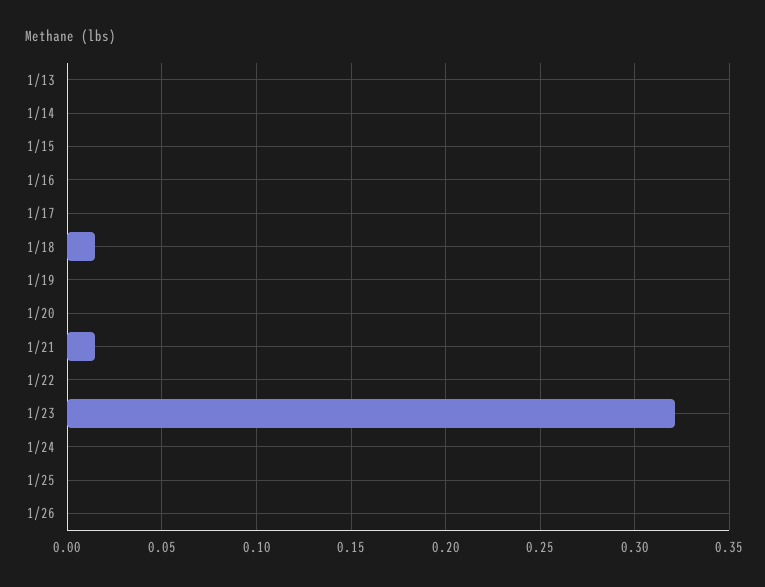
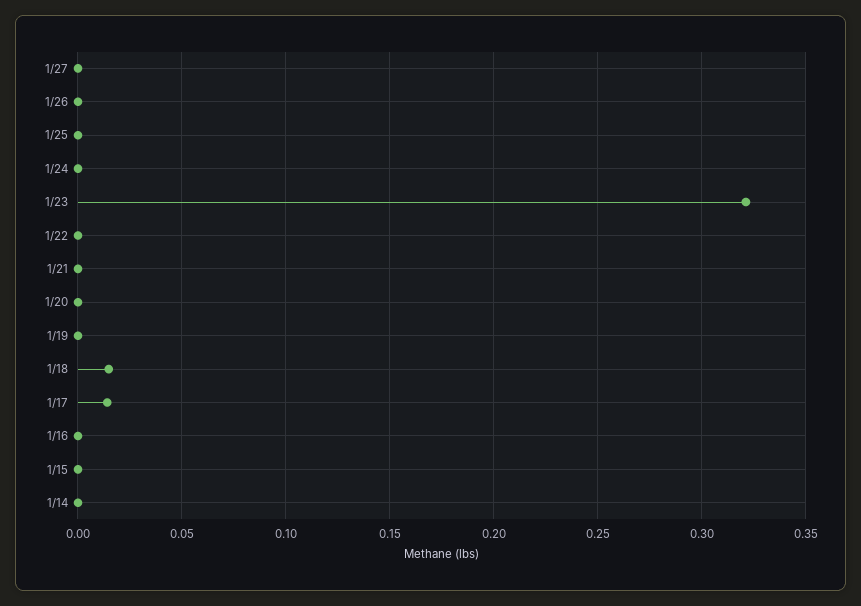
1/13: 0 -> none
1/17: 0 -> 0.015
1/21: 0.015 -> 0
1/27: none -> 0

